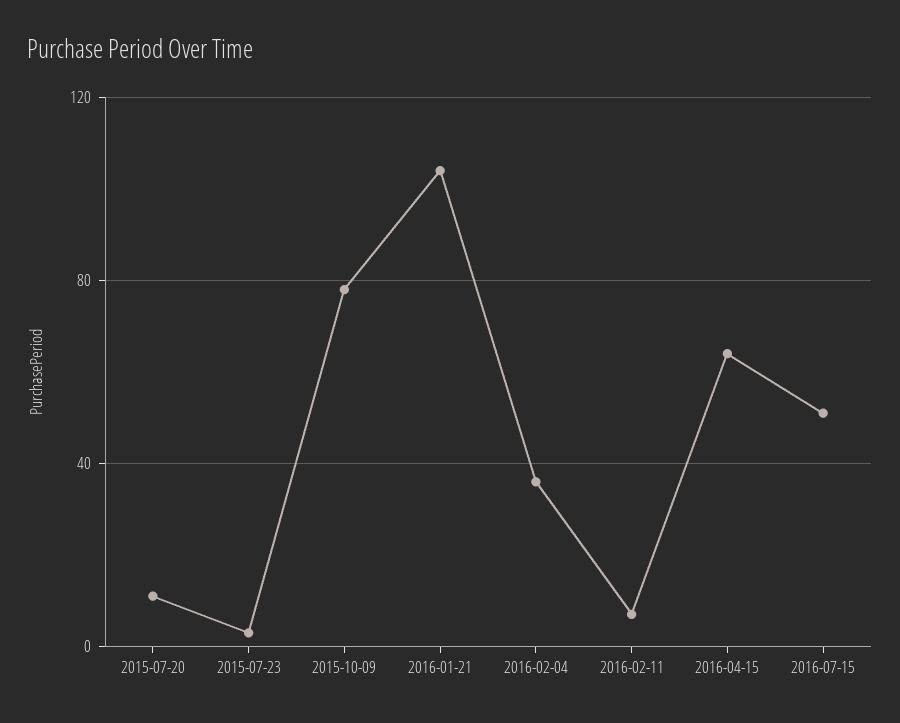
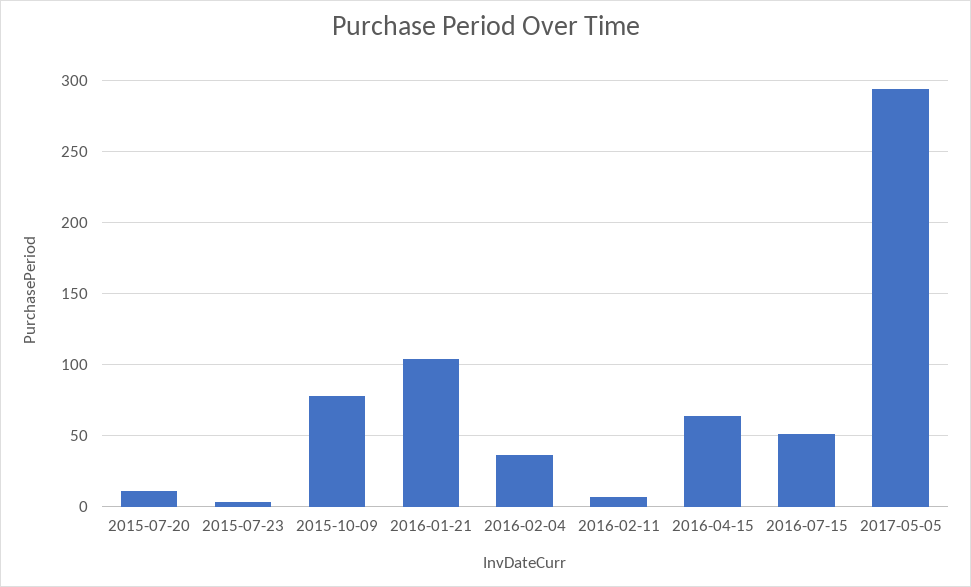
2017-05-05: none -> 295

